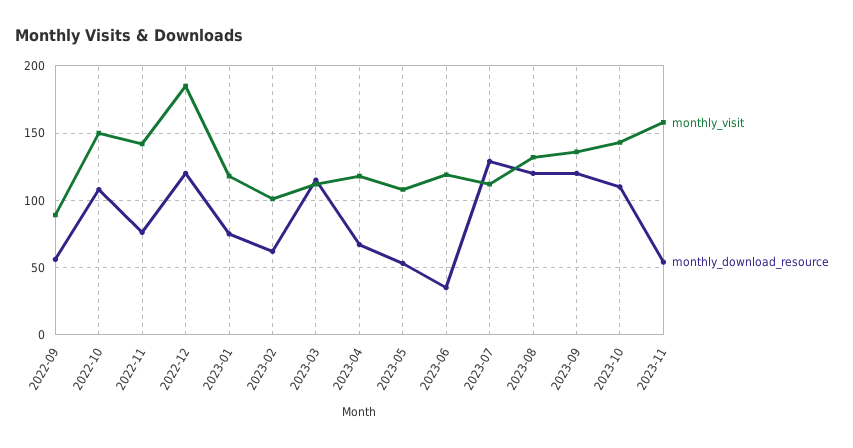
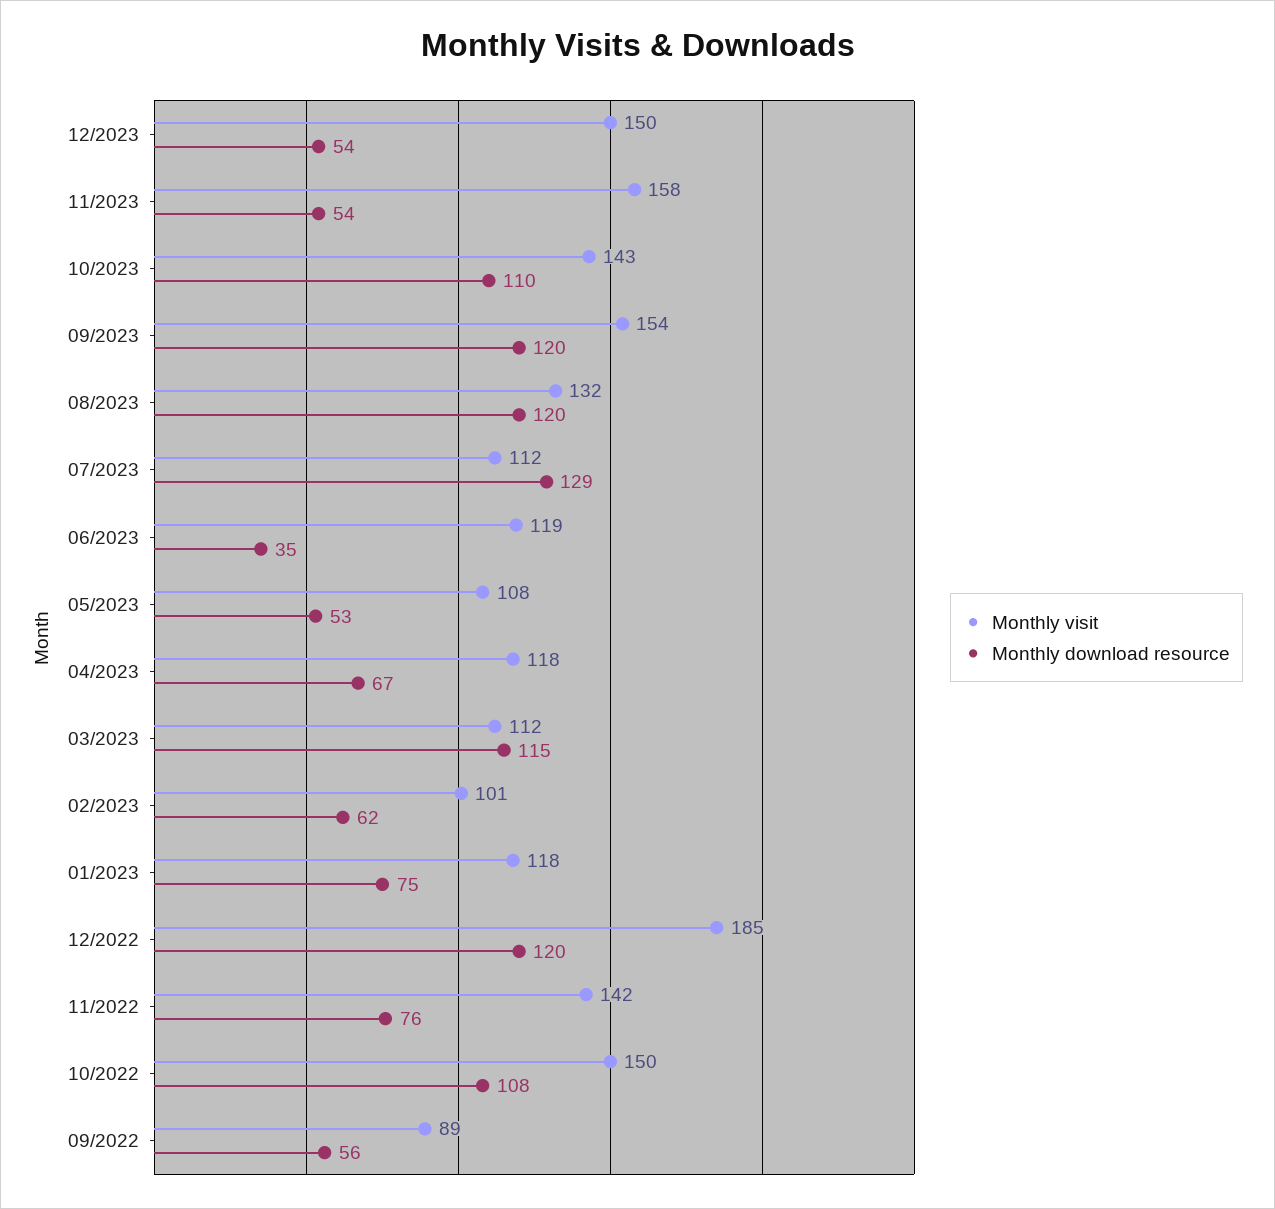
monthly_visit, 2023-09: 135 -> 154
monthly_visit, 12/2023: none -> 150
monthly_download_resource, 12/2023: none -> 54

